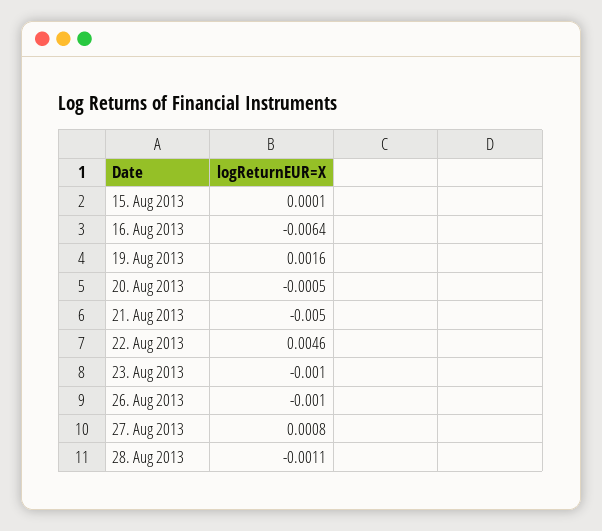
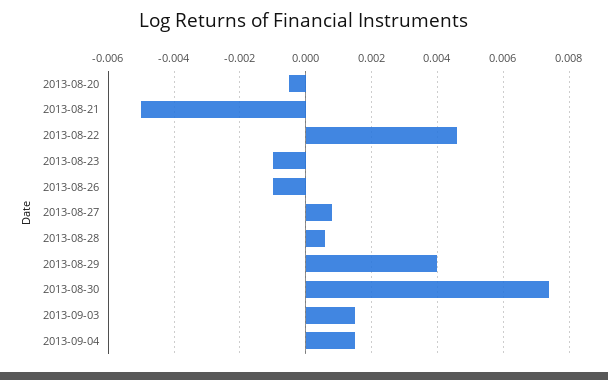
15. Aug 2013: 0.0001 -> none
16. Aug 2013: -0.0064 -> none
19. Aug 2013: 0.0016 -> none
28. Aug 2013: -0.0011 -> 0.0005
2013-08-29: none -> 0.004
2013-08-30: none -> 0.0075
2013-09-03: none -> 0.0015
2013-09-04: none -> 0.0015

